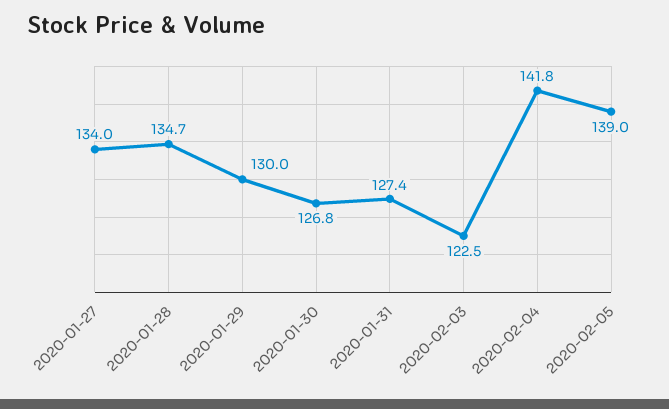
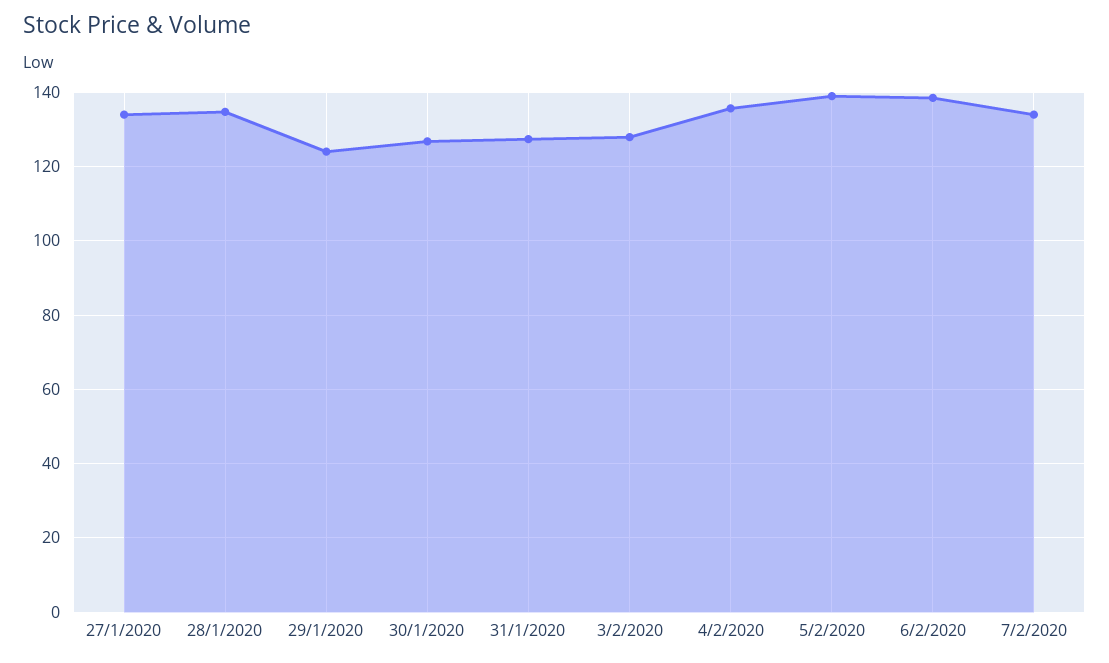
2020-01-29: 130 -> 124
2020-02-03: 122.5 -> 128
2020-02-04: 141.8 -> 136
6/2/2020: none -> 138
7/2/2020: none -> 134

